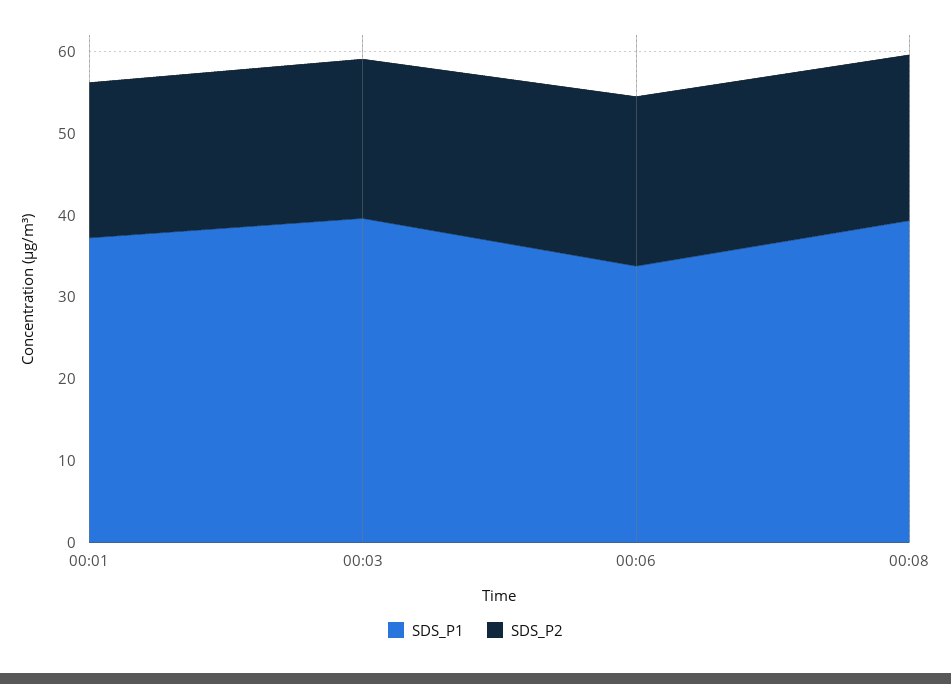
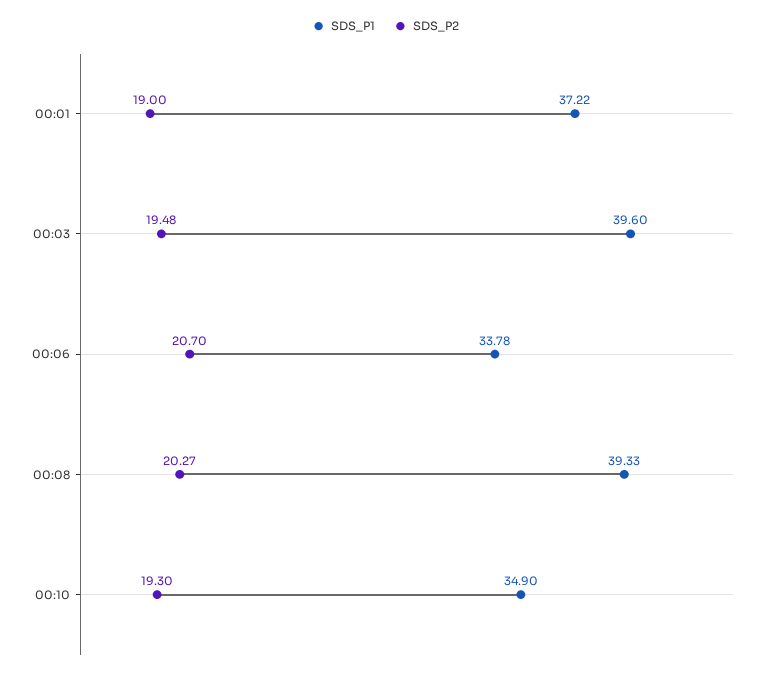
SDS_P1, 00:10: none -> 34.9
SDS_P2, 00:10: none -> 19.3

